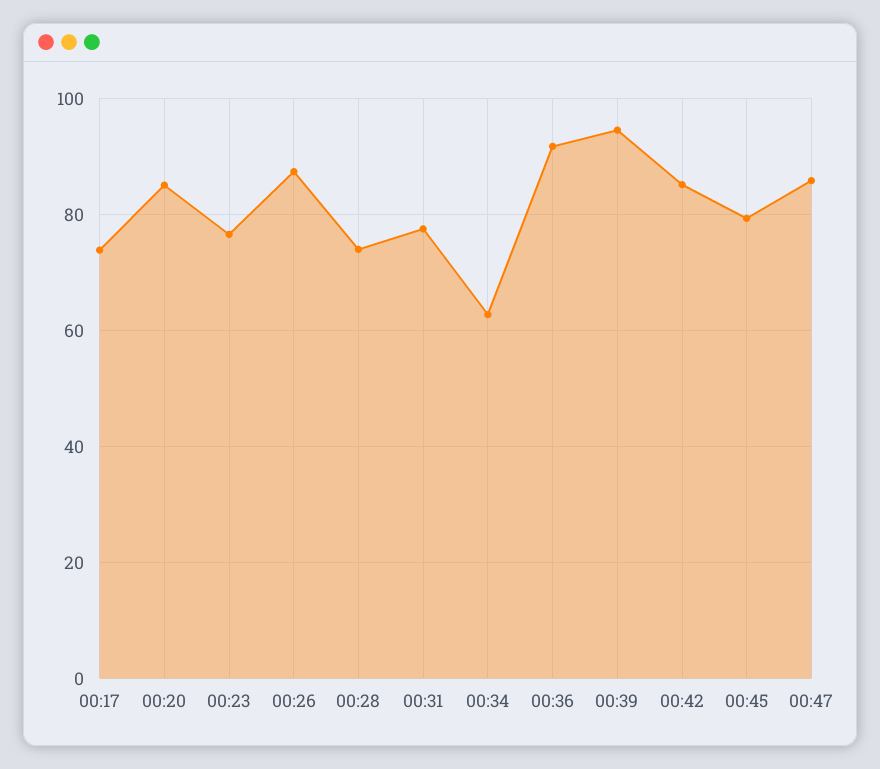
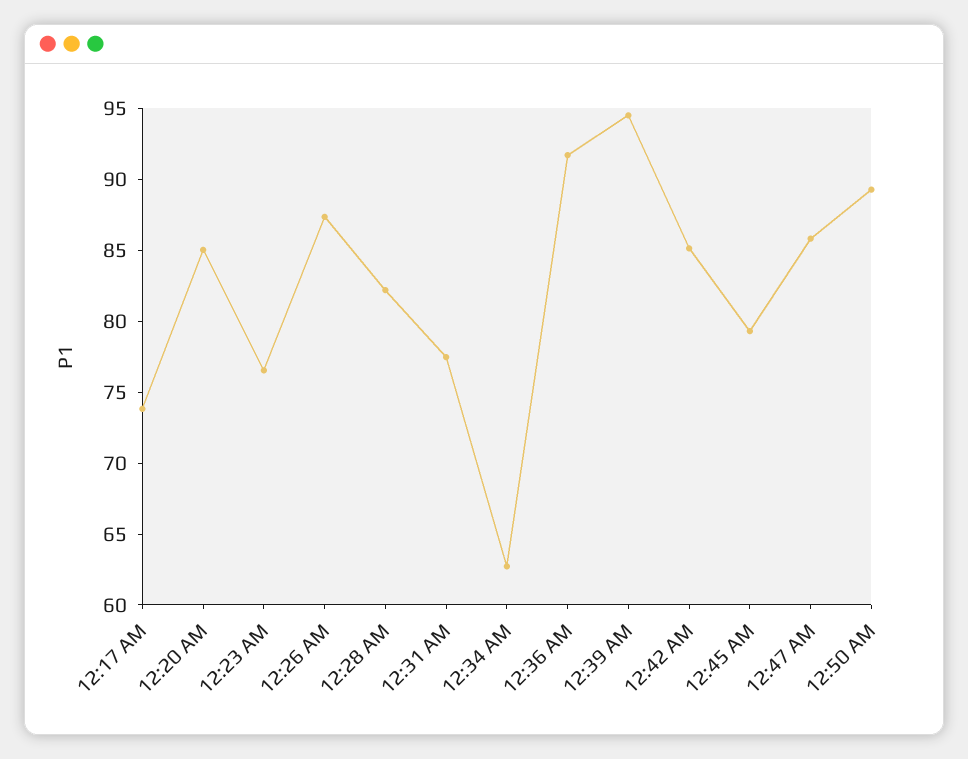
00:28: 74 -> 82
12:50 AM: none -> 89

